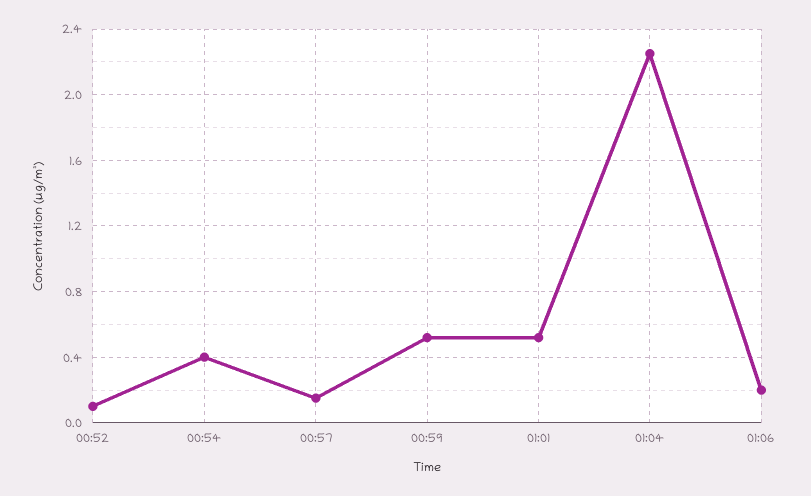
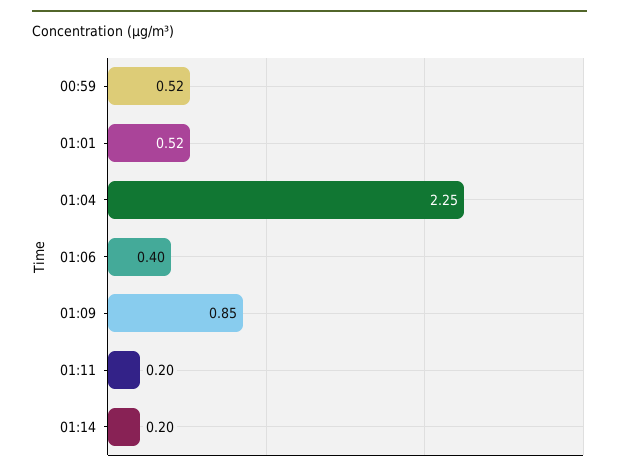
00:52: 0.1 -> none
00:54: 0.4 -> none
00:57: 0.15 -> none
01:06: 0.2 -> 0.4
01:09: none -> 0.85
01:11: none -> 0.2
01:14: none -> 0.2

